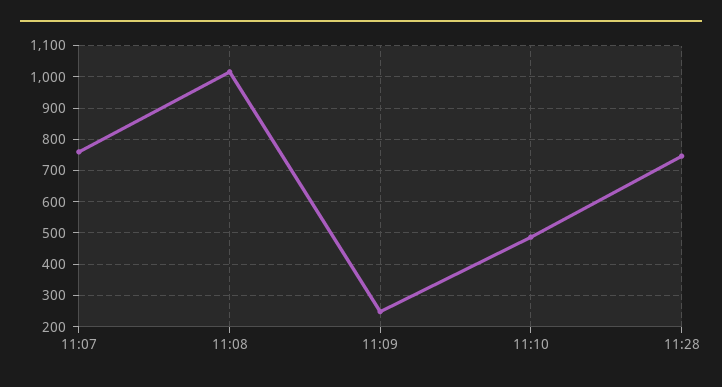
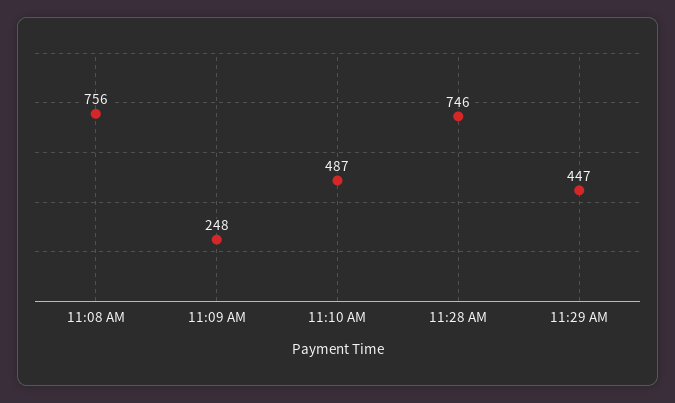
11:07: 760 -> none
11:08: 1020 -> 756
11:29 AM: none -> 447

